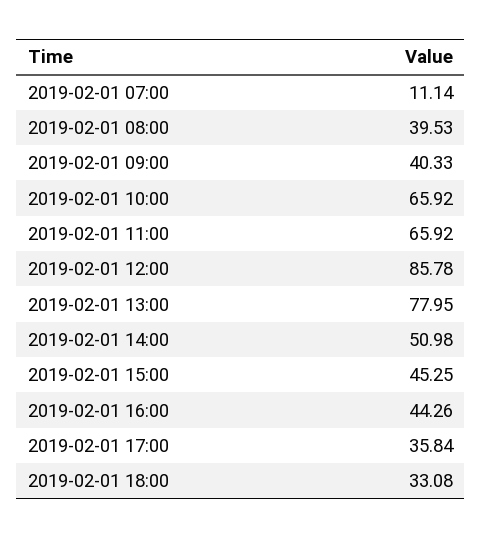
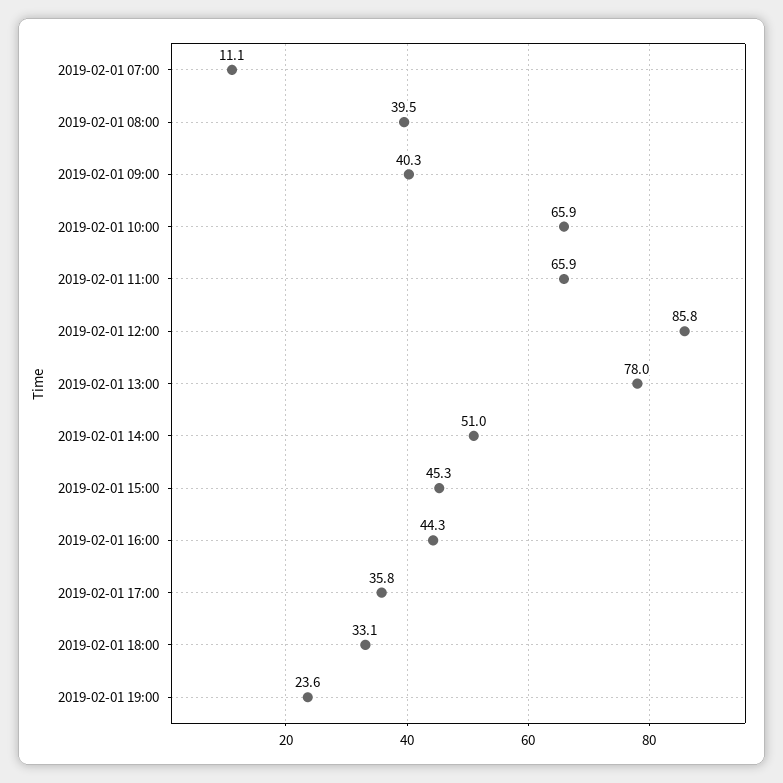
2019-02-01 19:00: none -> 23.6

